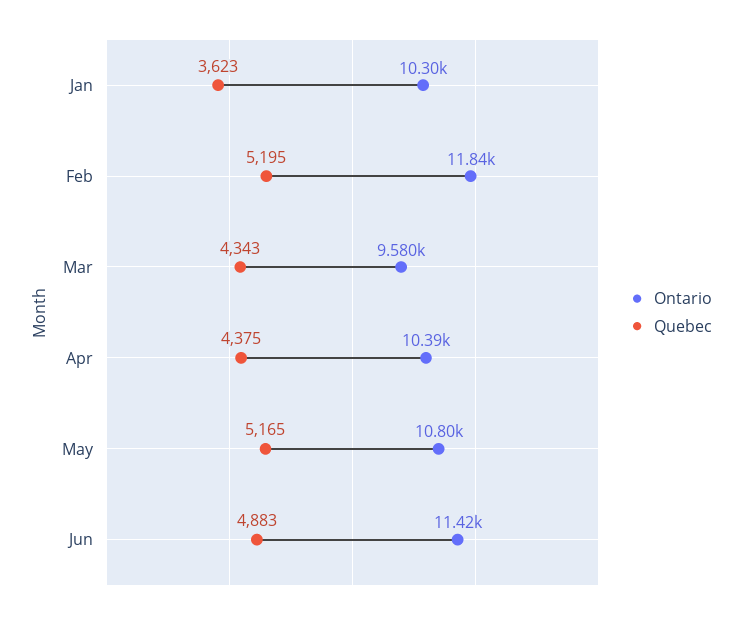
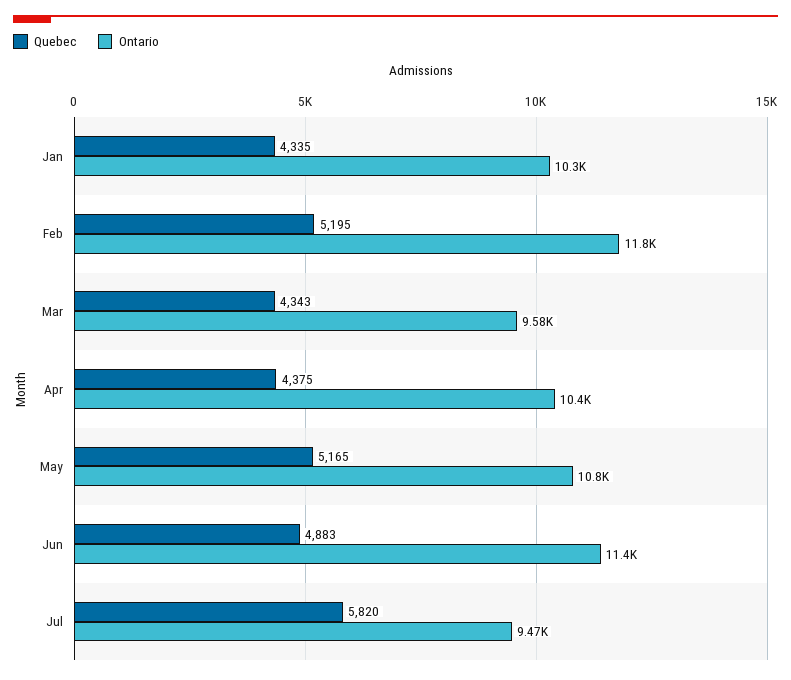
Quebec, Jan: 3623 -> 4335
Quebec, Jul: none -> 5820
Ontario, Jul: none -> 9470

